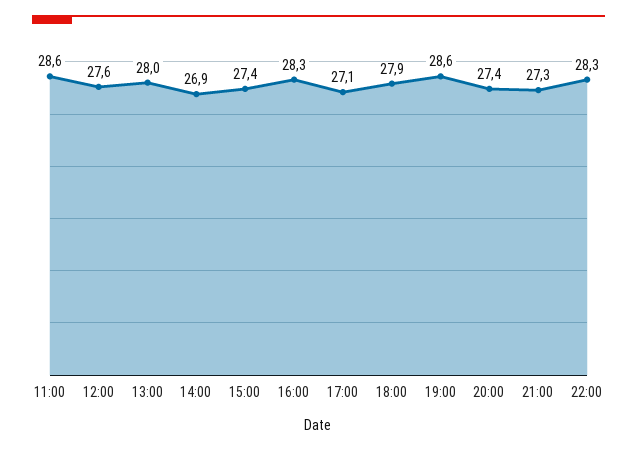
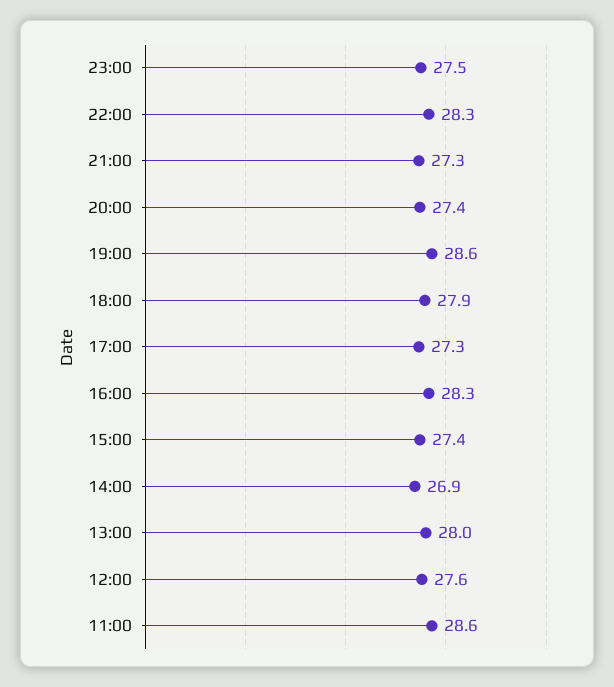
17:00: 27.1 -> 27.3
23:00: none -> 27.5

